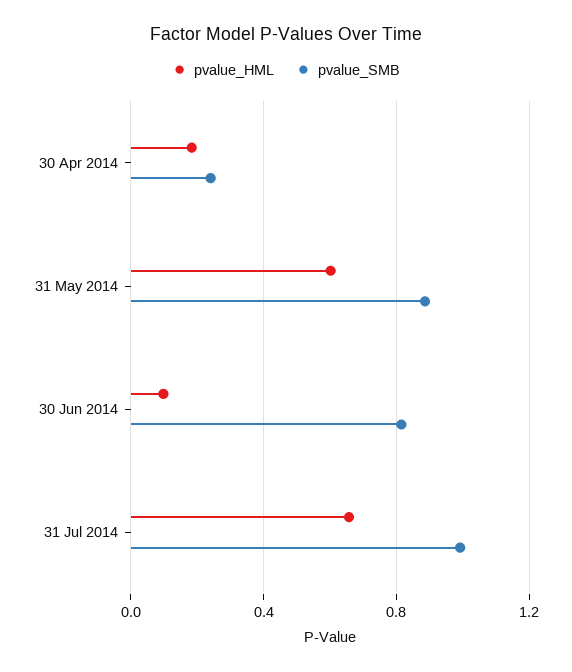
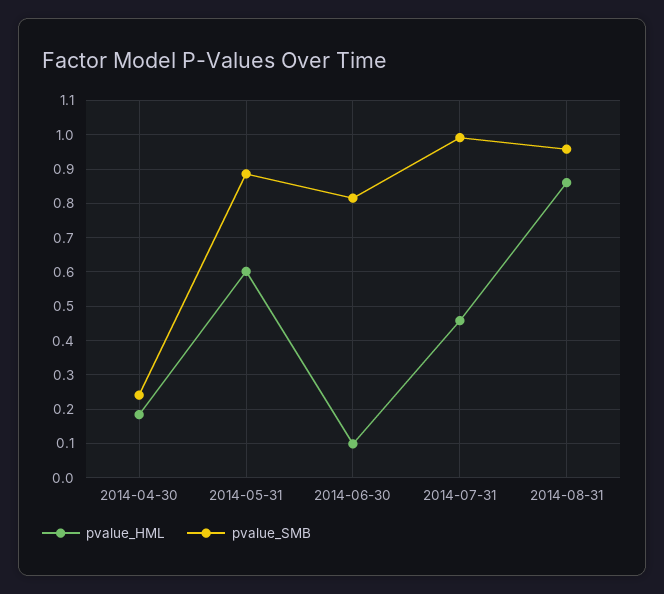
pvalue_HML, 31 Jul 2014: 0.65 -> 0.46
pvalue_HML, 2014-08-31: none -> 0.86
pvalue_SMB, 2014-08-31: none -> 0.96

